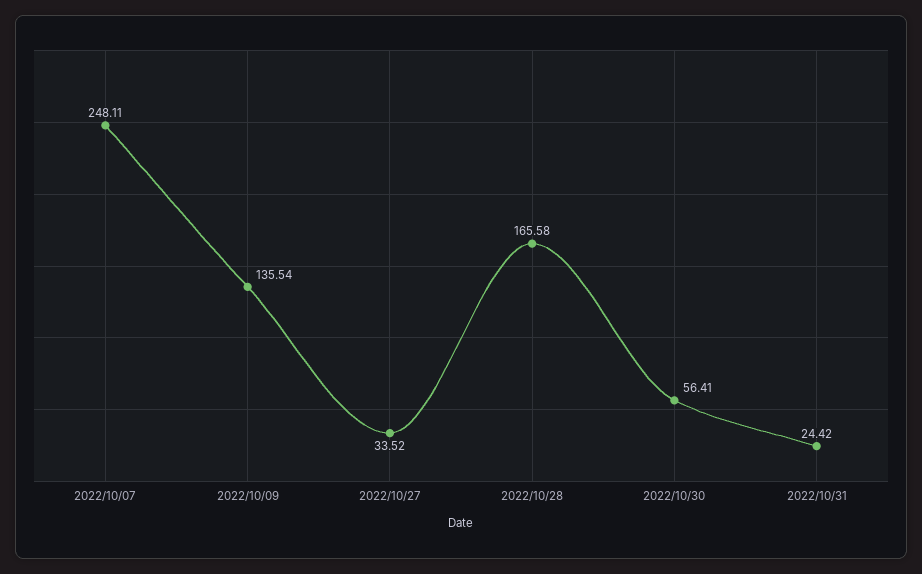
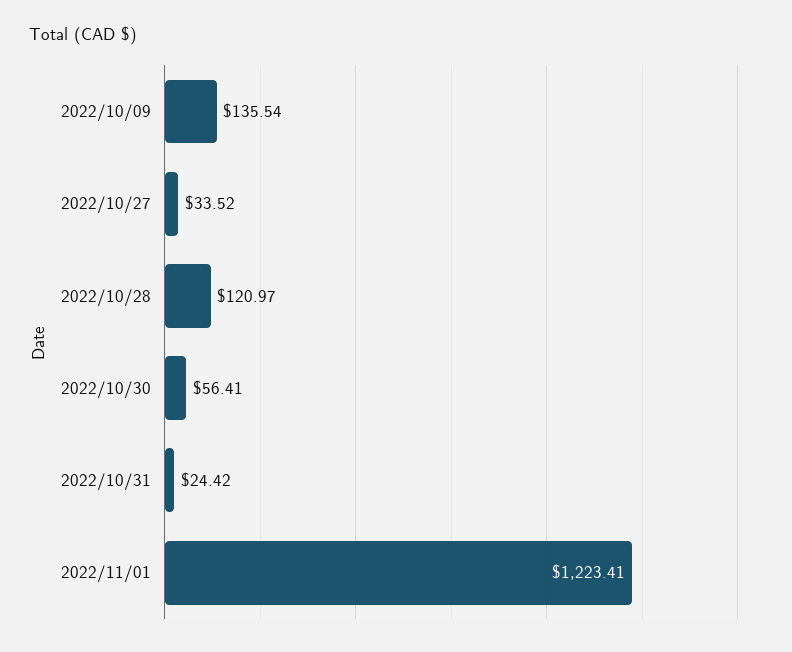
2022/10/07: 248.11 -> none
2022/10/28: 165.58 -> 120.97
2022/11/01: none -> 1223.41

